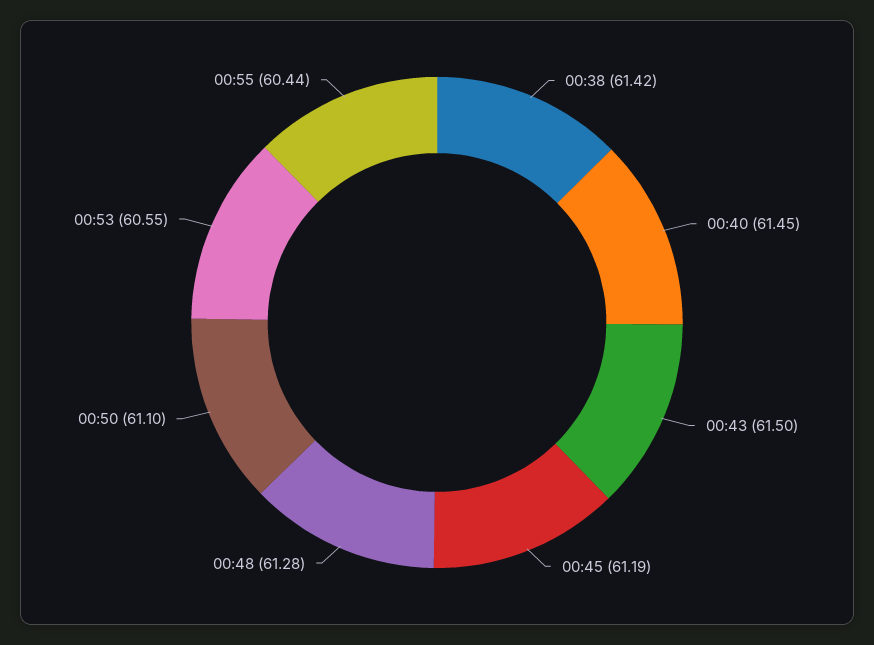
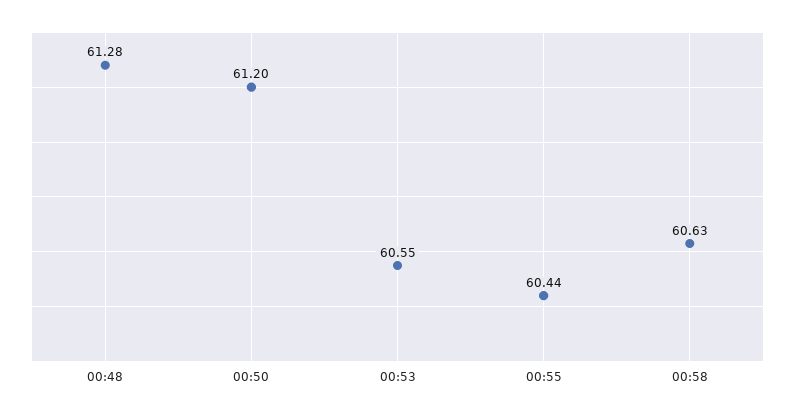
00:38: 61.42 -> none
00:40: 61.45 -> none
00:43: 61.5 -> none
00:45: 61.19 -> none
00:50: 61.1 -> 61.2
00:58: none -> 60.63

